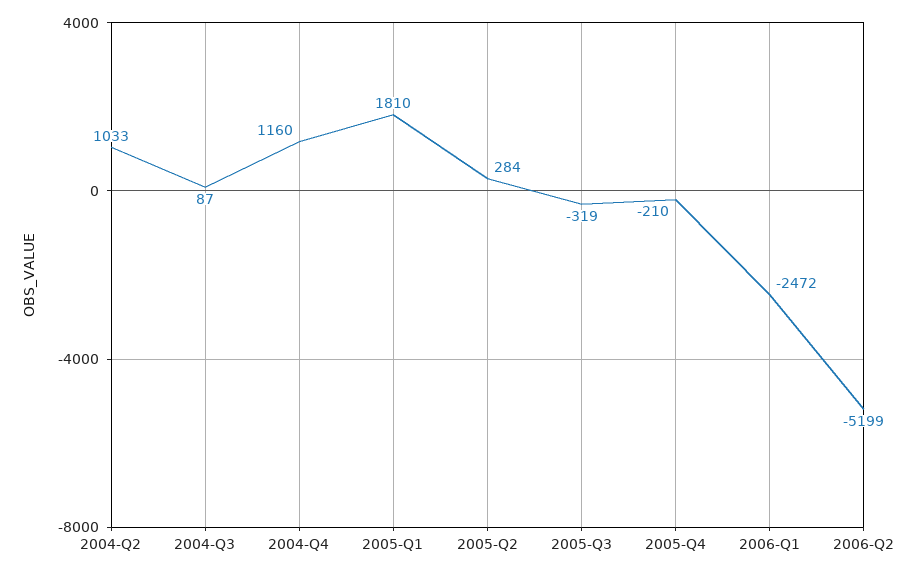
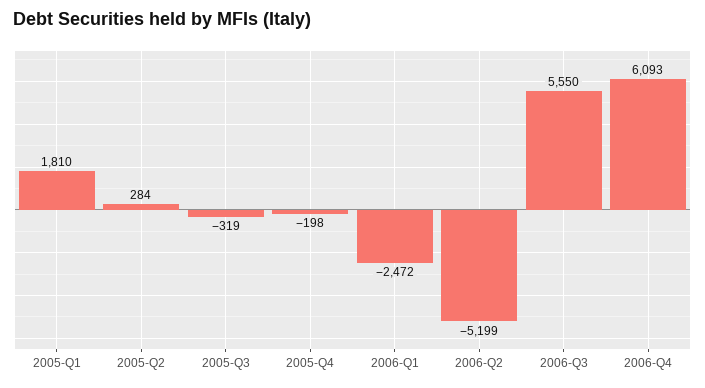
2004-Q2: 1033 -> none
2004-Q3: 87 -> none
2004-Q4: 1160 -> none
2005-Q4: -210 -> -198
2006-Q3: none -> 5550
2006-Q4: none -> 6093

